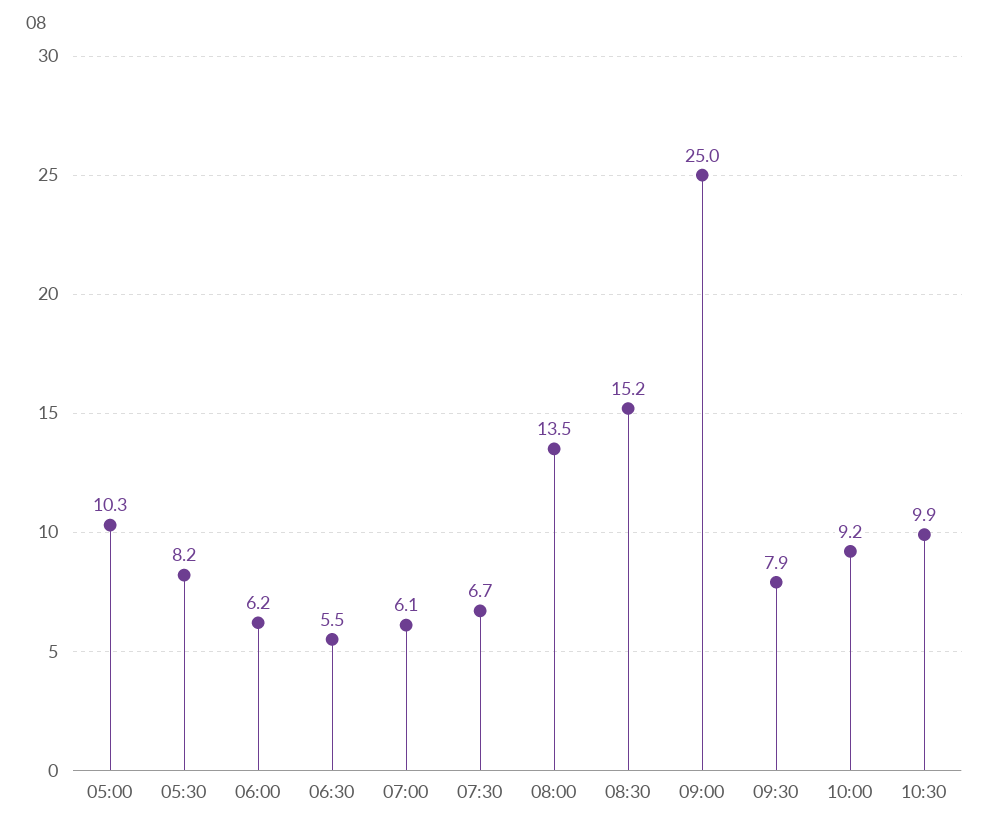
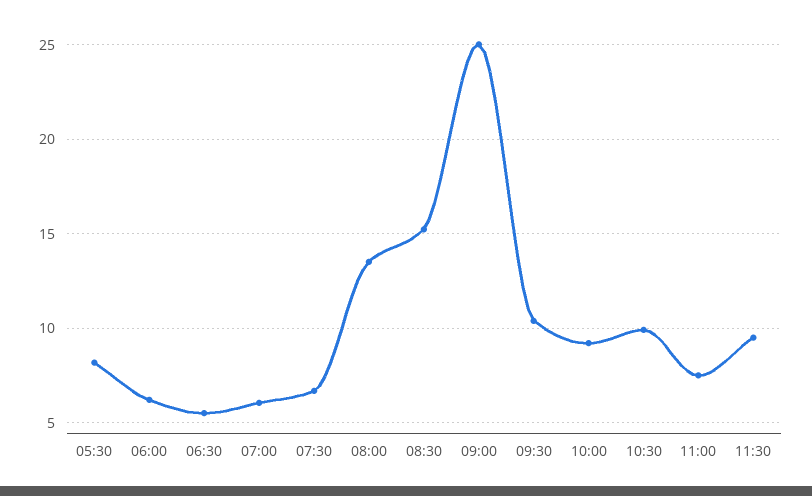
05:00: 10.3 -> none
09:30: 7.9 -> 10.5
11:00: none -> 7.5
11:30: none -> 9.5

